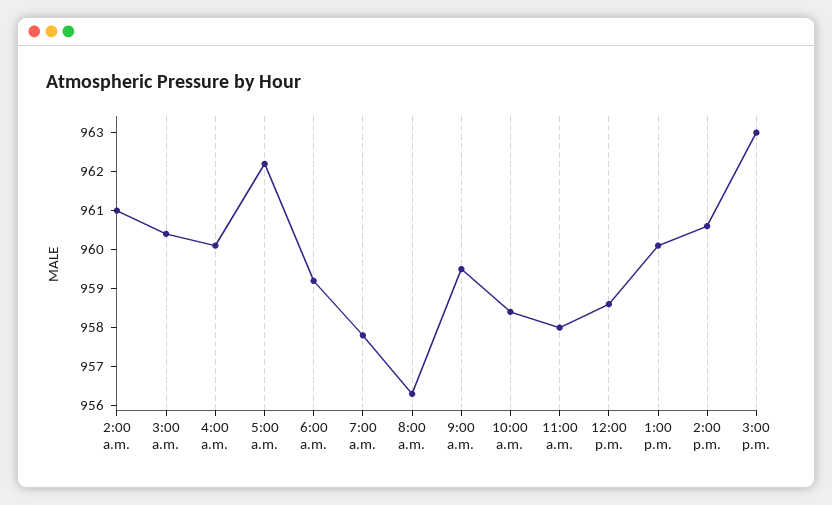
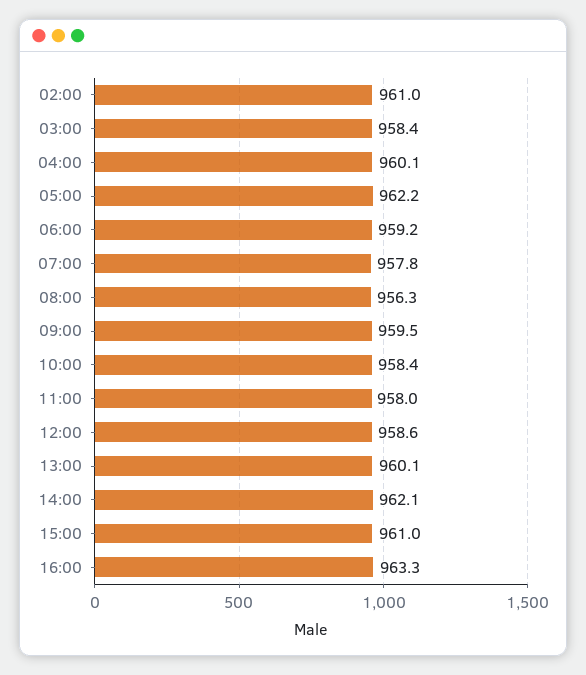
3:00 a.m.: 960.5 -> 958.4
2:00 p.m.: 960.5 -> 962.1
3:00 p.m.: 963 -> 961
16:00: none -> 963.3

